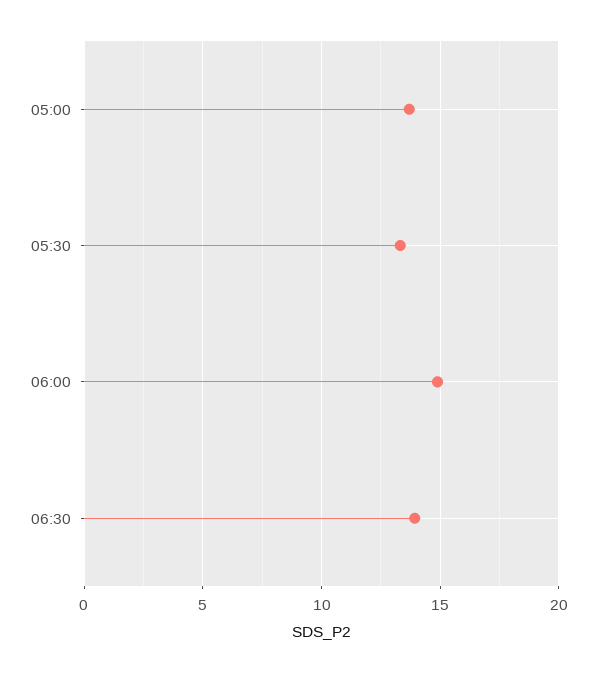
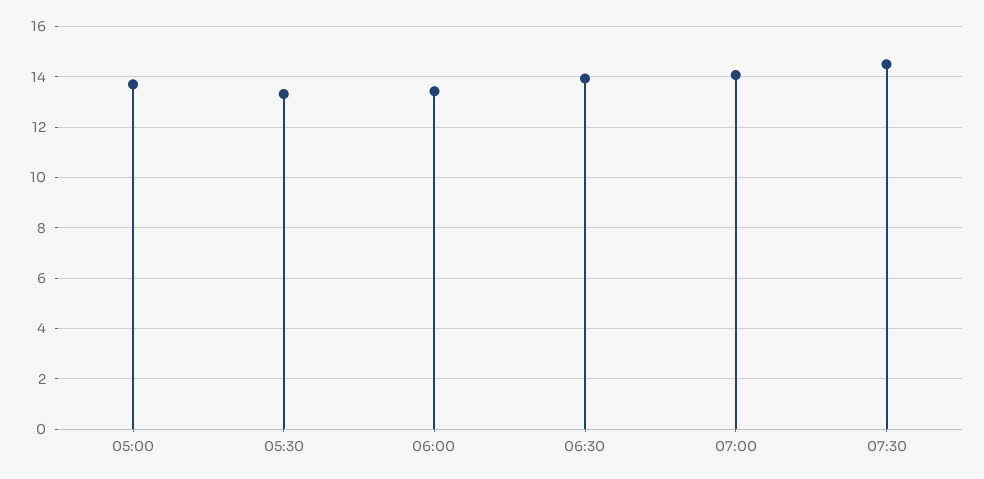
06:00: 15 -> 13.5
07:00: none -> 14
07:30: none -> 14.5

